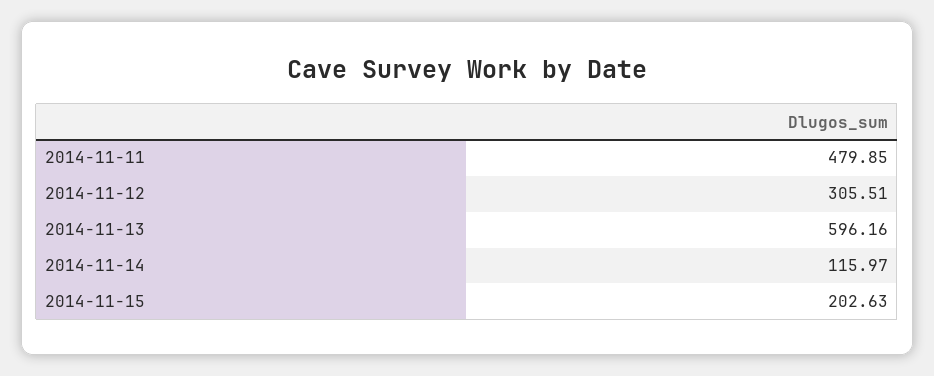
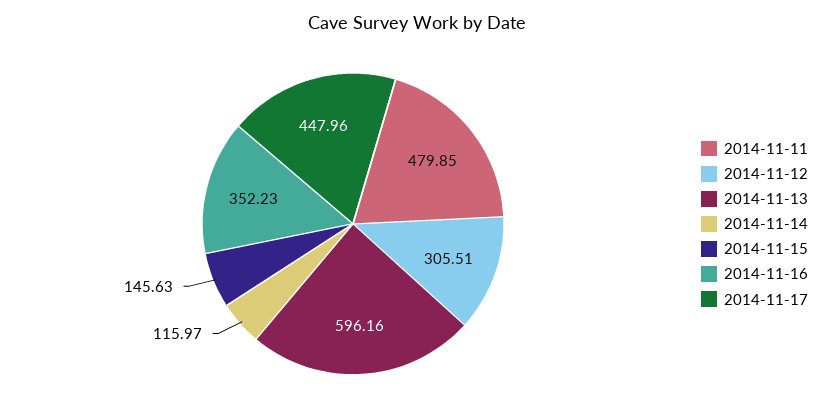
2014-11-15: 202.63 -> 145.63
2014-11-16: none -> 352.23
2014-11-17: none -> 447.96

